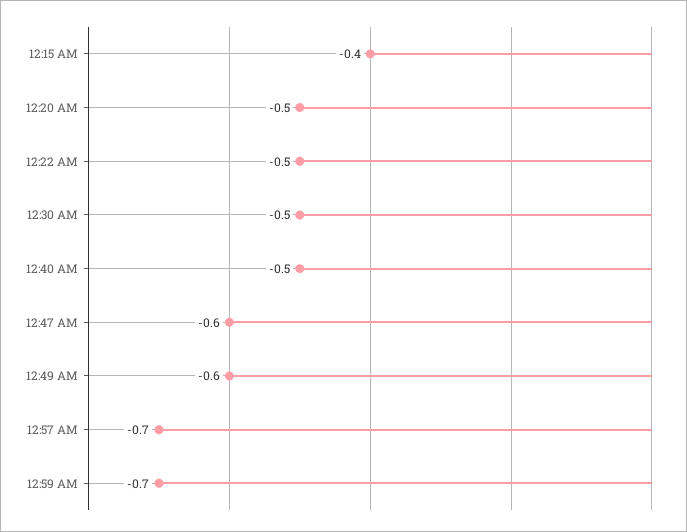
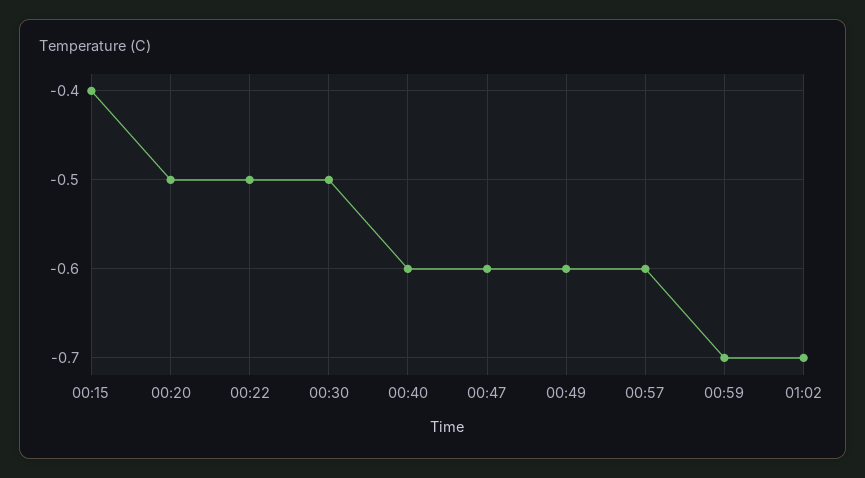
12:40 AM: -0.5 -> -0.6
12:57 AM: -0.7 -> -0.6
01:02: none -> -0.7

